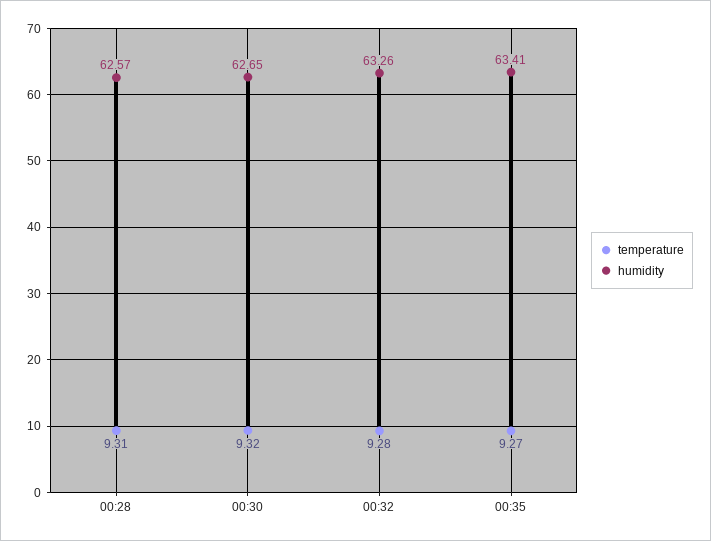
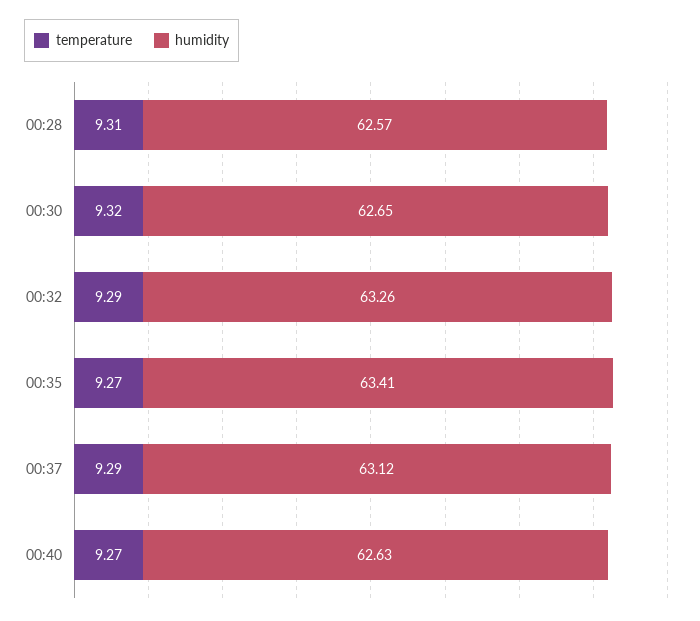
temperature, 00:32: 9.28 -> 9.29
temperature, 00:37: none -> 9.29
humidity, 00:37: none -> 63.12
temperature, 00:40: none -> 9.27
humidity, 00:40: none -> 62.63

